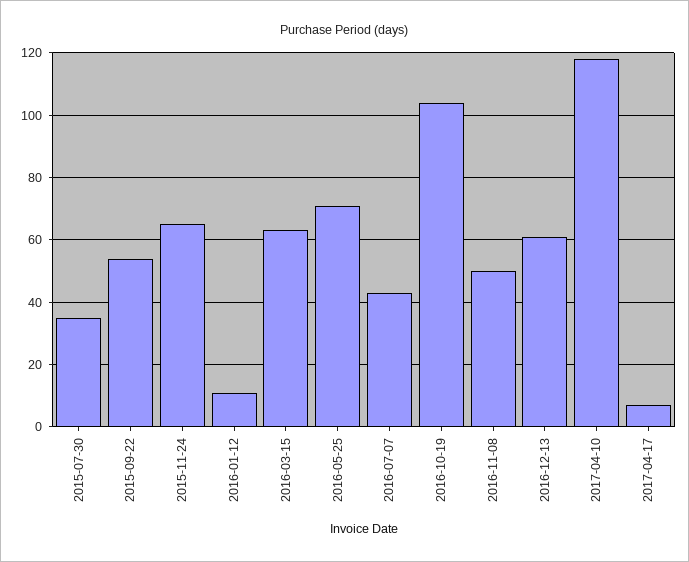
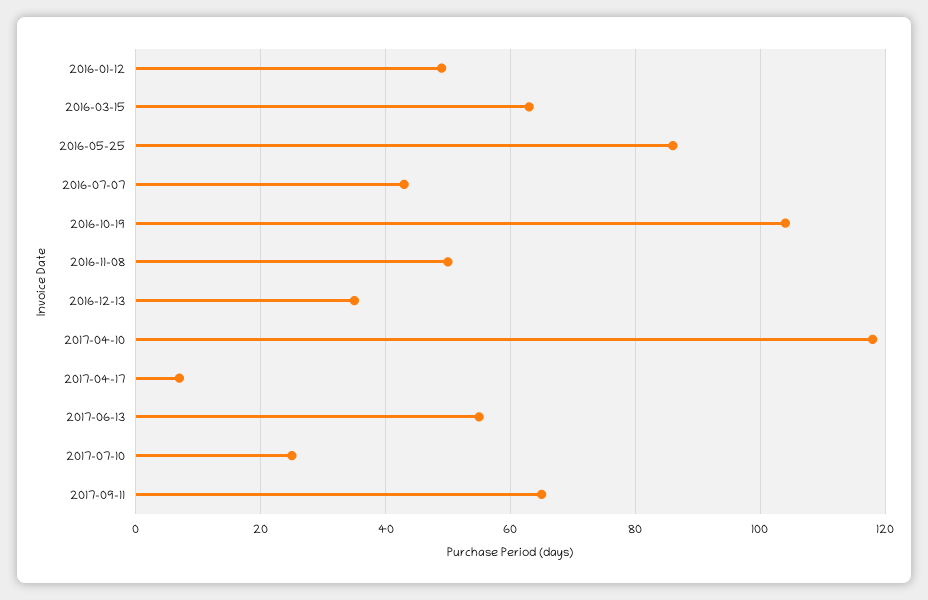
2015-07-30: 35 -> none
2015-09-22: 55 -> none
2015-11-24: 65 -> none
2016-01-12: 10 -> 50
2016-05-25: 70 -> 85
2016-12-13: 60 -> 35
2017-06-13: none -> 55
2017-07-10: none -> 25
2017-09-11: none -> 65

